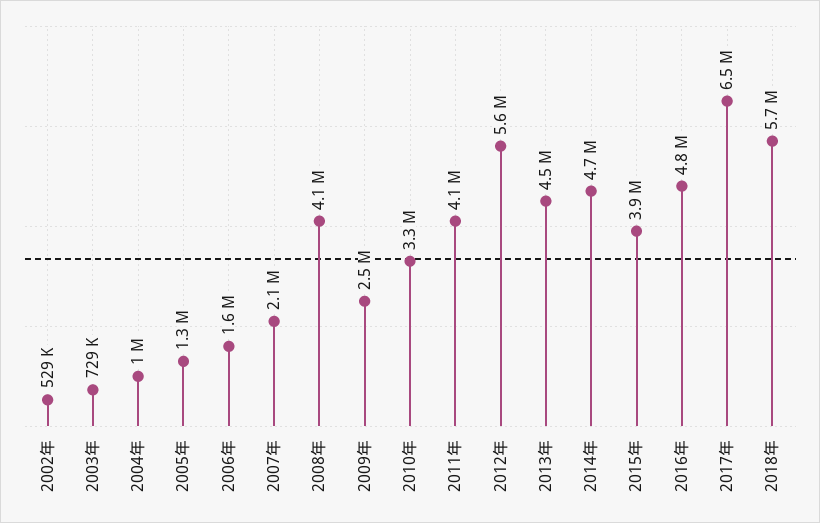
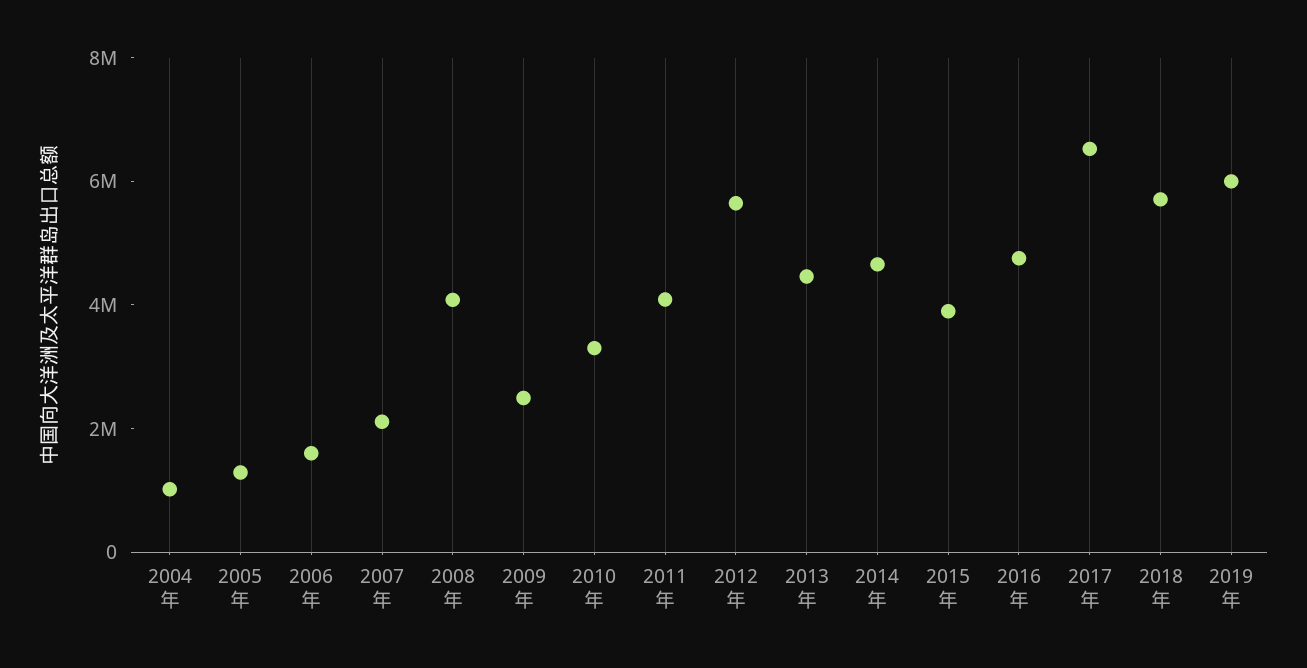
2002年: 529000 -> none
2003年: 729000 -> none
2019年: none -> 6000000

